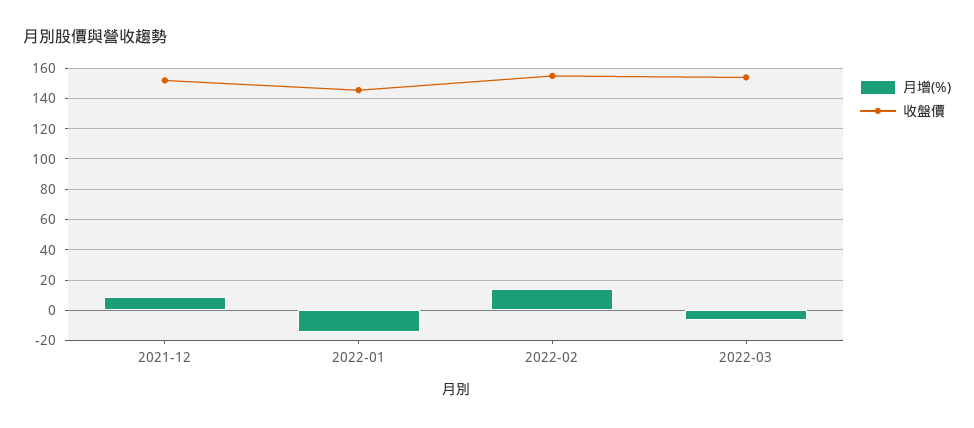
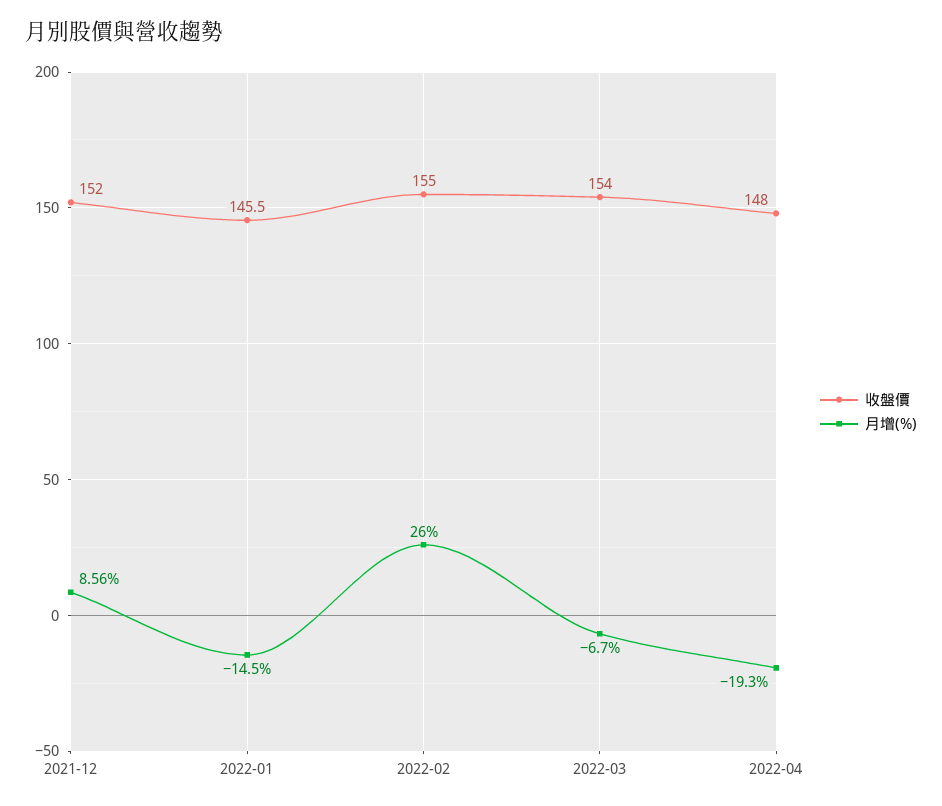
月增(%), 2022-02: 15 -> 26
收盤價, 2022-04: none -> 148
月增(%), 2022-04: none -> -19.3

